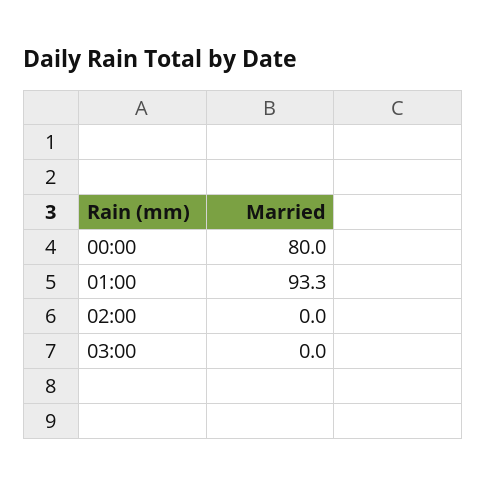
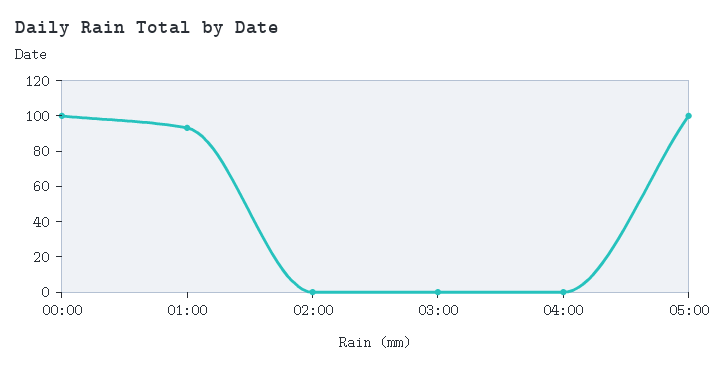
00:00: 80 -> 100
04:00: none -> 0
05:00: none -> 100

